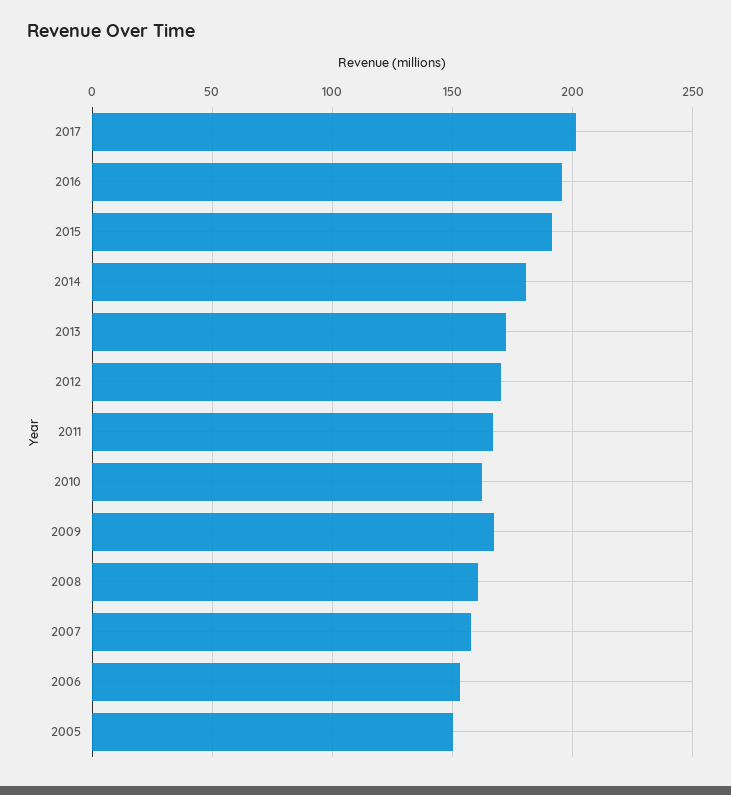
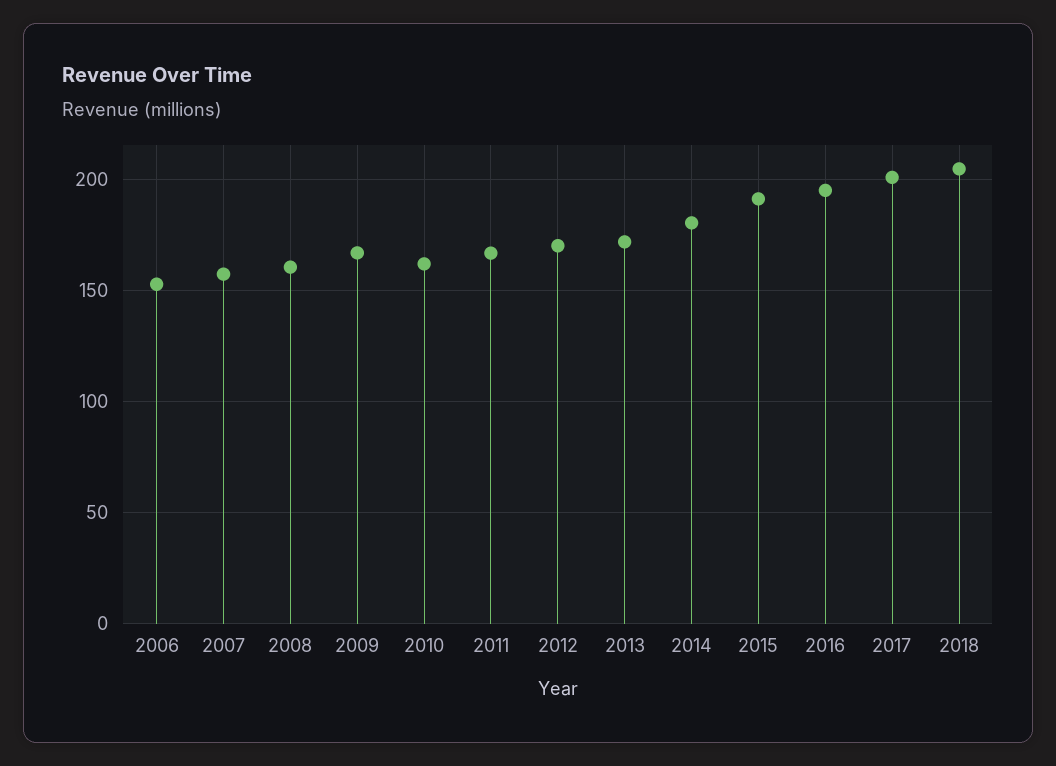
2005: 150 -> none
2018: none -> 205

